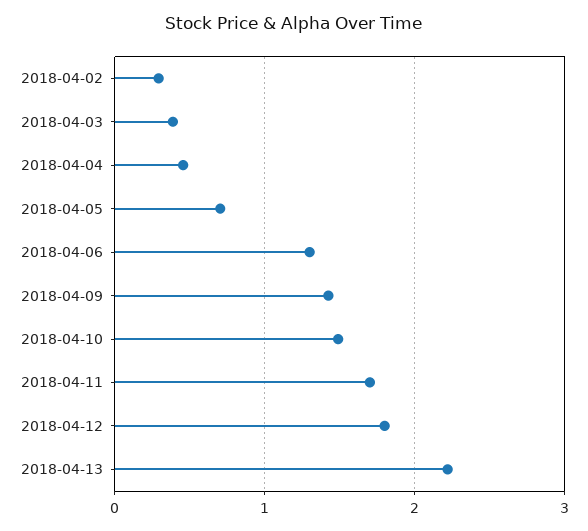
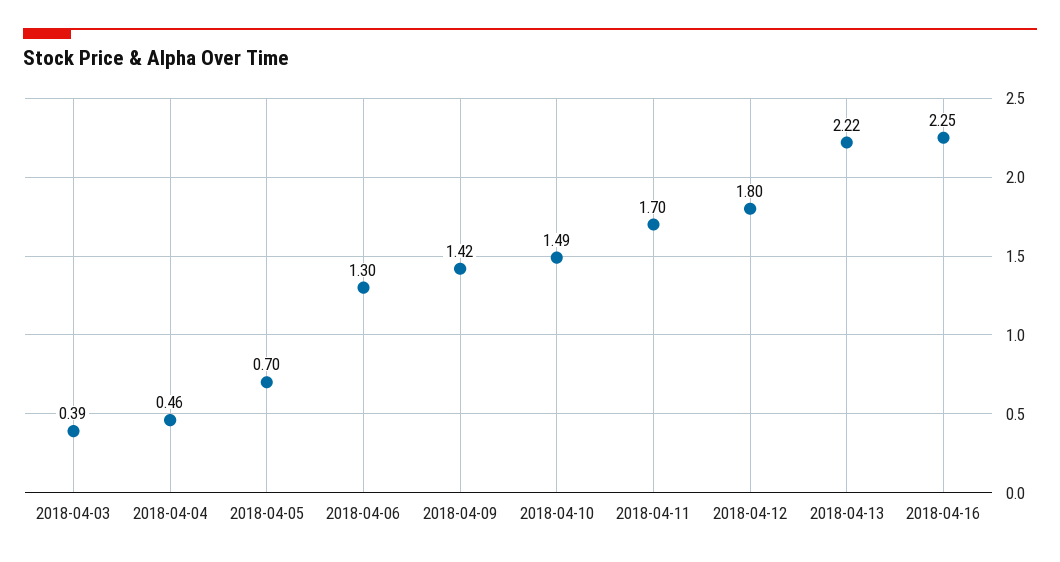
2018-04-02: 0.3 -> none
2018-04-16: none -> 2.25

